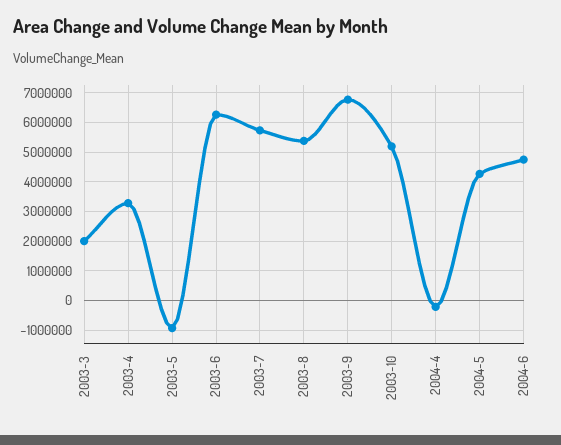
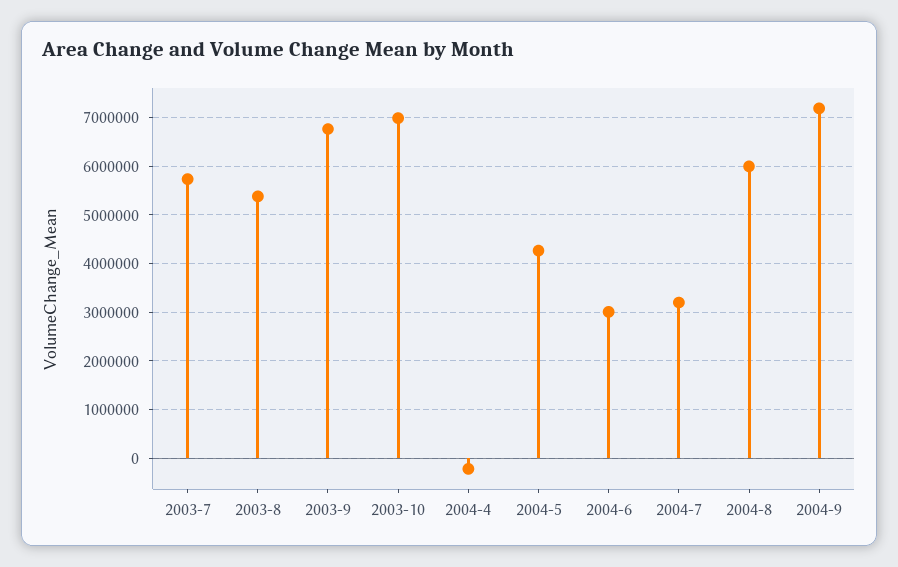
2003-3: 2000000 -> none
2003-4: 3250000 -> none
2003-5: -1000000 -> none
2003-6: 6250000 -> none
2003-10: 5250000 -> 7000000
2004-6: 4750000 -> 3000000
2004-7: none -> 3200000
2004-8: none -> 6000000
2004-9: none -> 7200000

